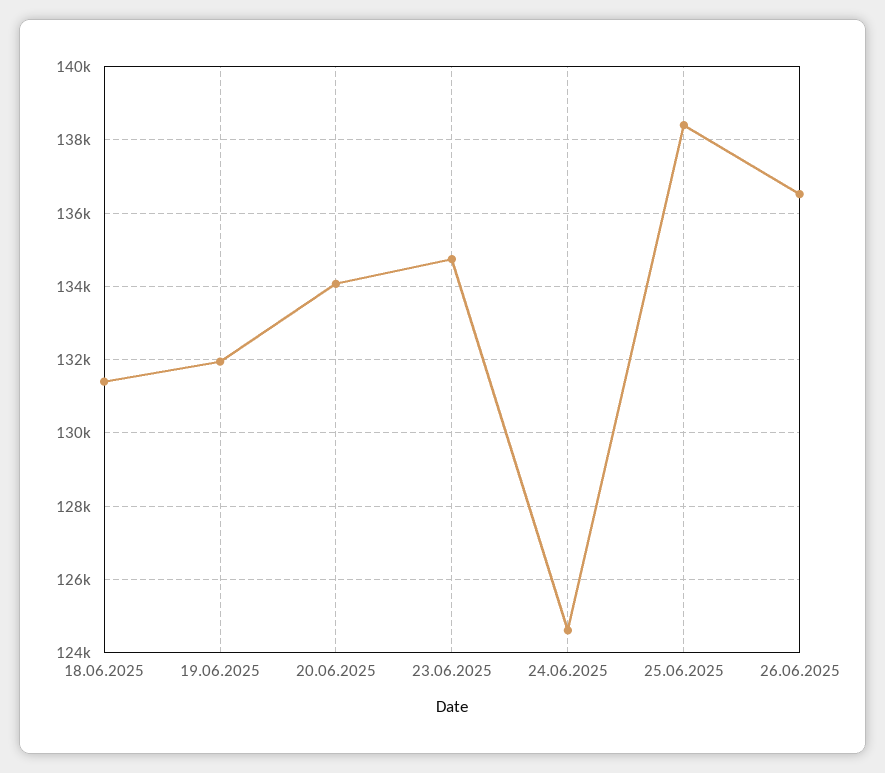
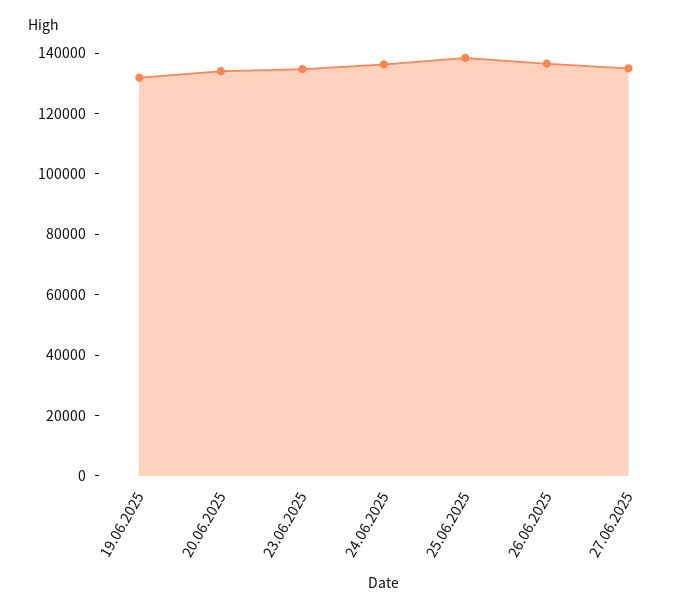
18.06.2025: 131400 -> none
24.06.2025: 124600 -> 135000
27.06.2025: none -> 135000

